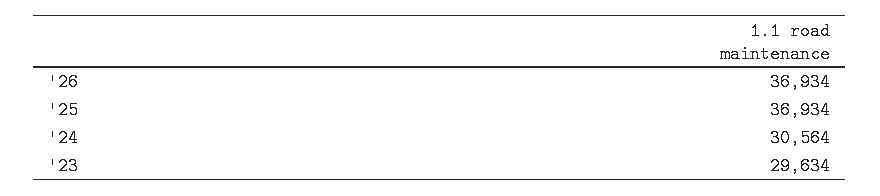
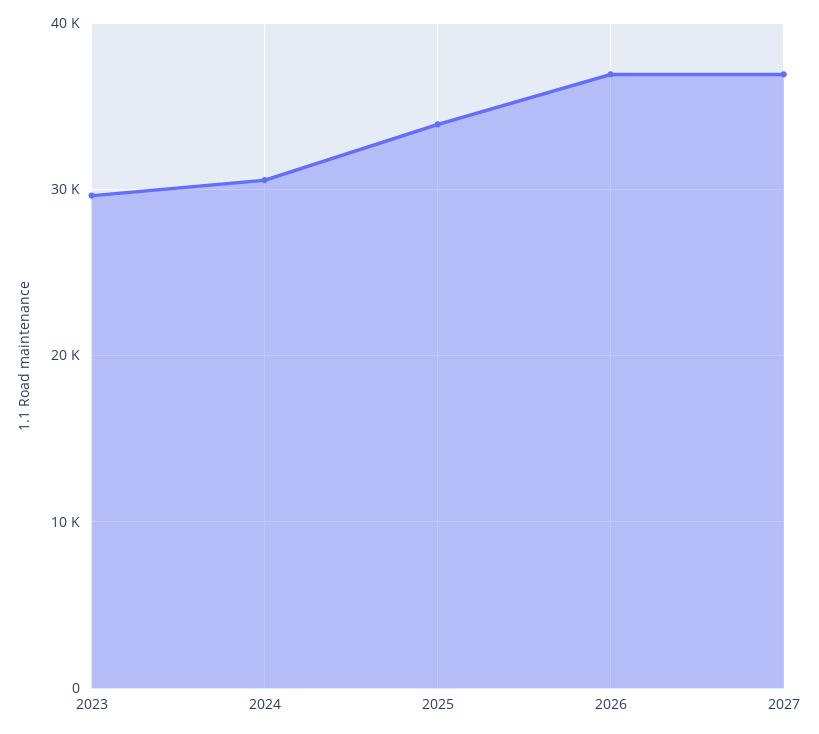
'25: 36934 -> 34000
2027: none -> 37000

